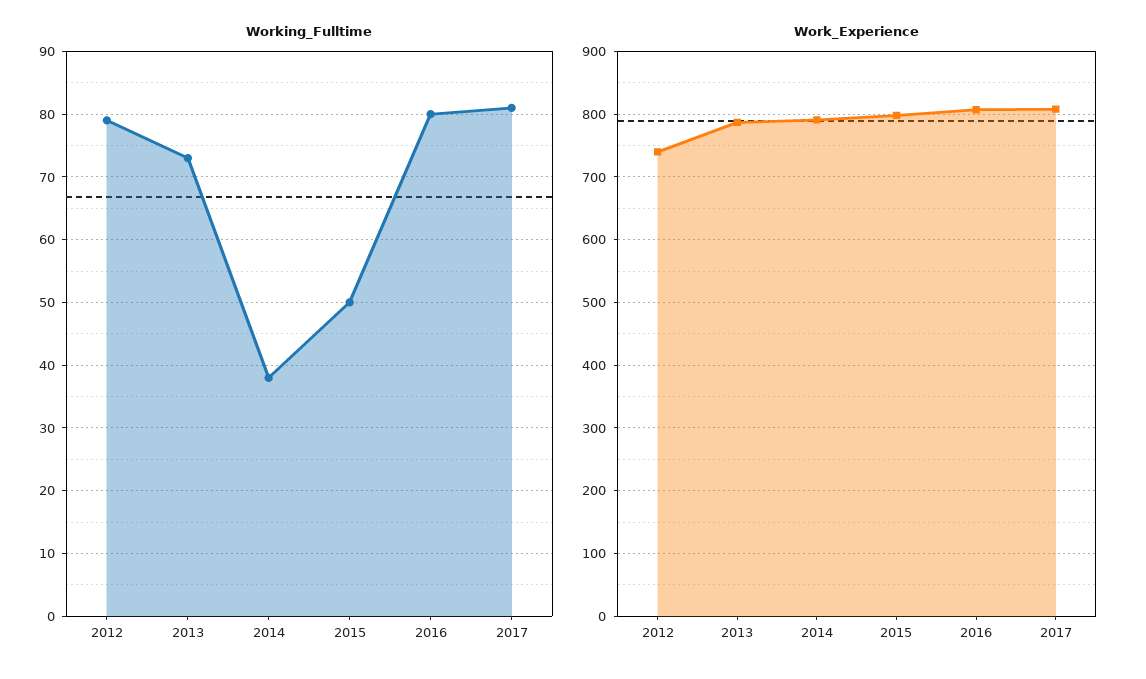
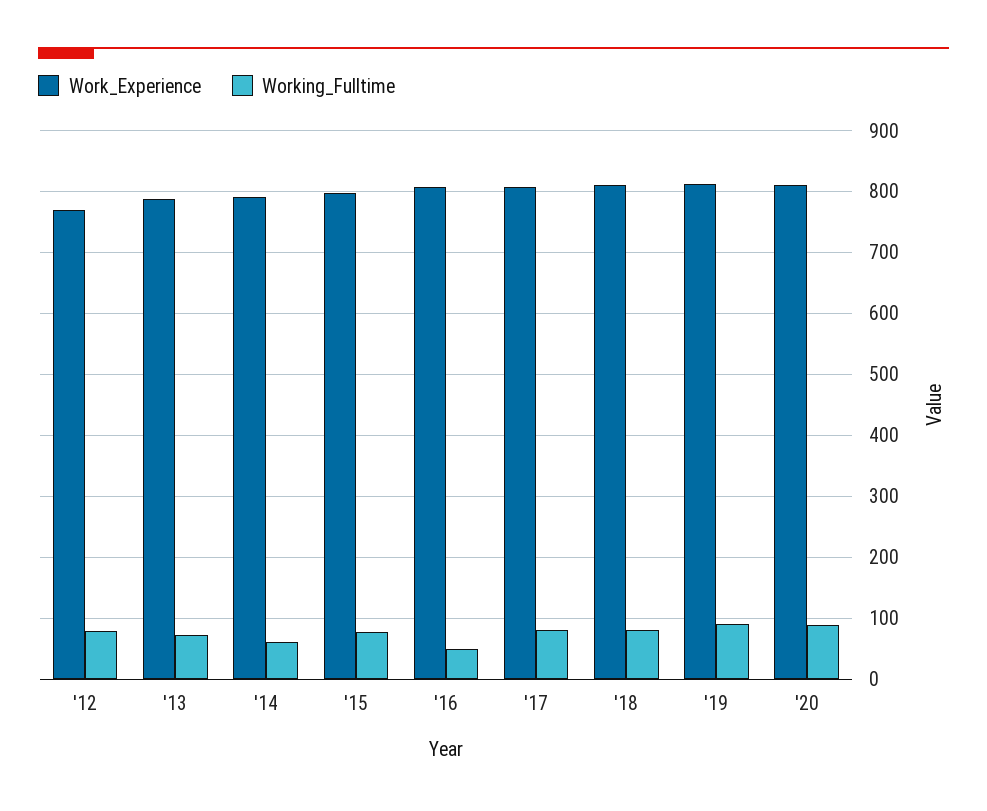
Working_Fulltime, 2014: 38 -> 60
Working_Fulltime, 2015: 50 -> 80
Working_Fulltime, 2016: 80 -> 50
Work_Experience, 2012: 740 -> 770
Work_Experience, '18: none -> 810
Working_Fulltime, '18: none -> 80
Work_Experience, '19: none -> 810
Working_Fulltime, '19: none -> 90
Work_Experience, '20: none -> 810
Working_Fulltime, '20: none -> 90

